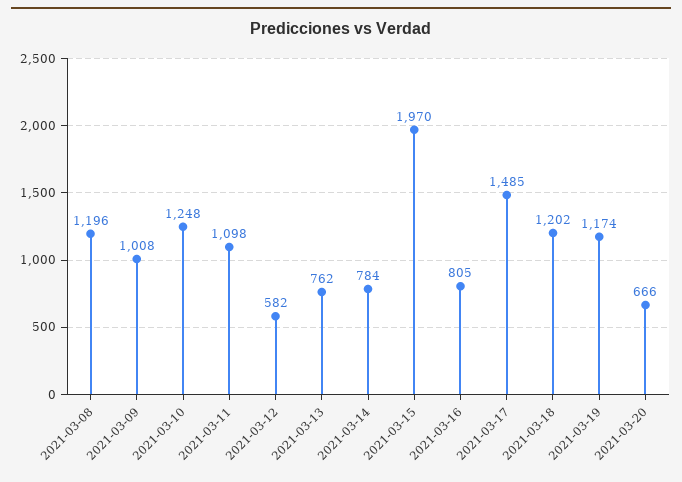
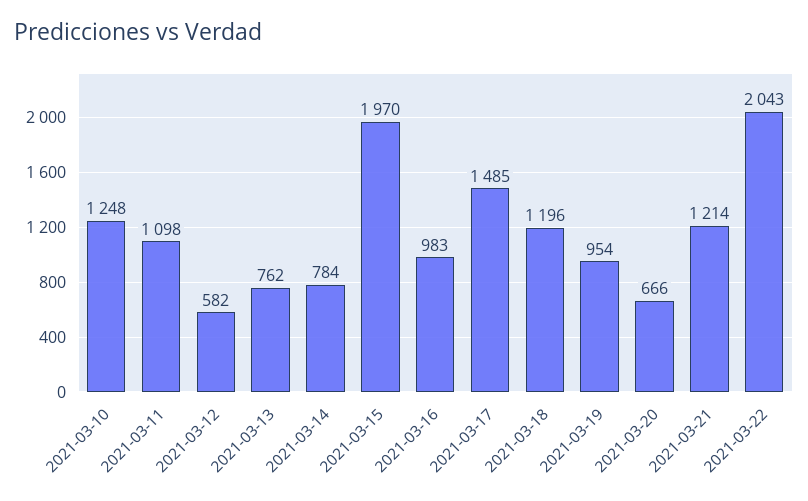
2021-03-08: 1196 -> none
2021-03-09: 1008 -> none
2021-03-16: 805 -> 983
2021-03-18: 1202 -> 1196
2021-03-19: 1174 -> 954
2021-03-21: none -> 1214
2021-03-22: none -> 2043

